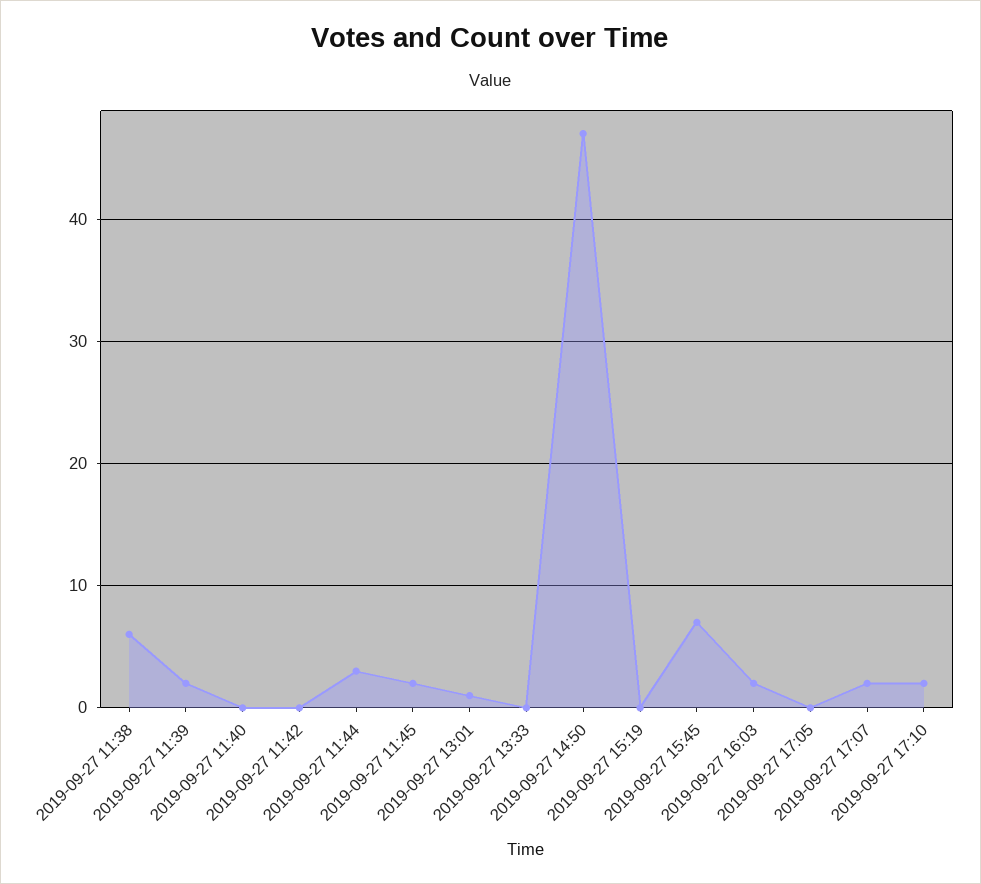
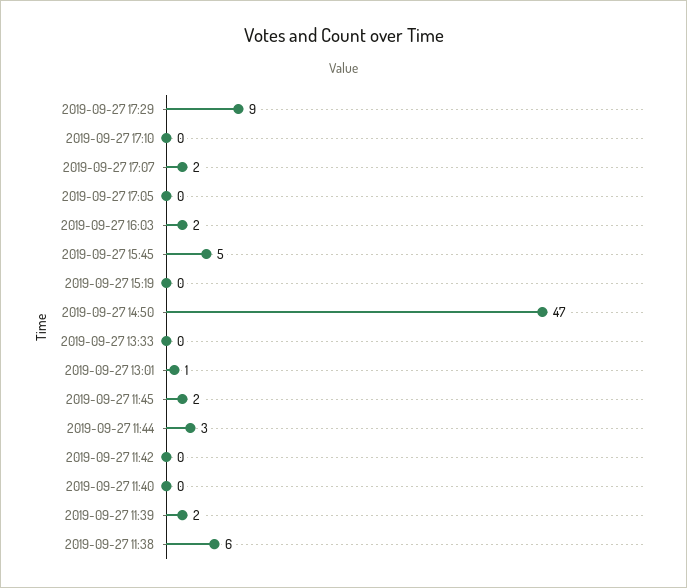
2019-09-27 15:45: 7 -> 5
2019-09-27 17:10: 2 -> 0
2019-09-27 17:29: none -> 9

